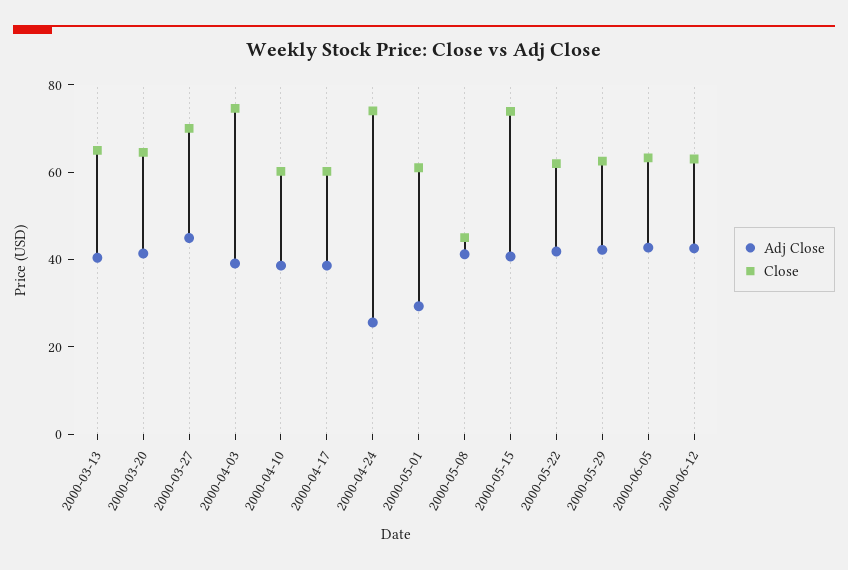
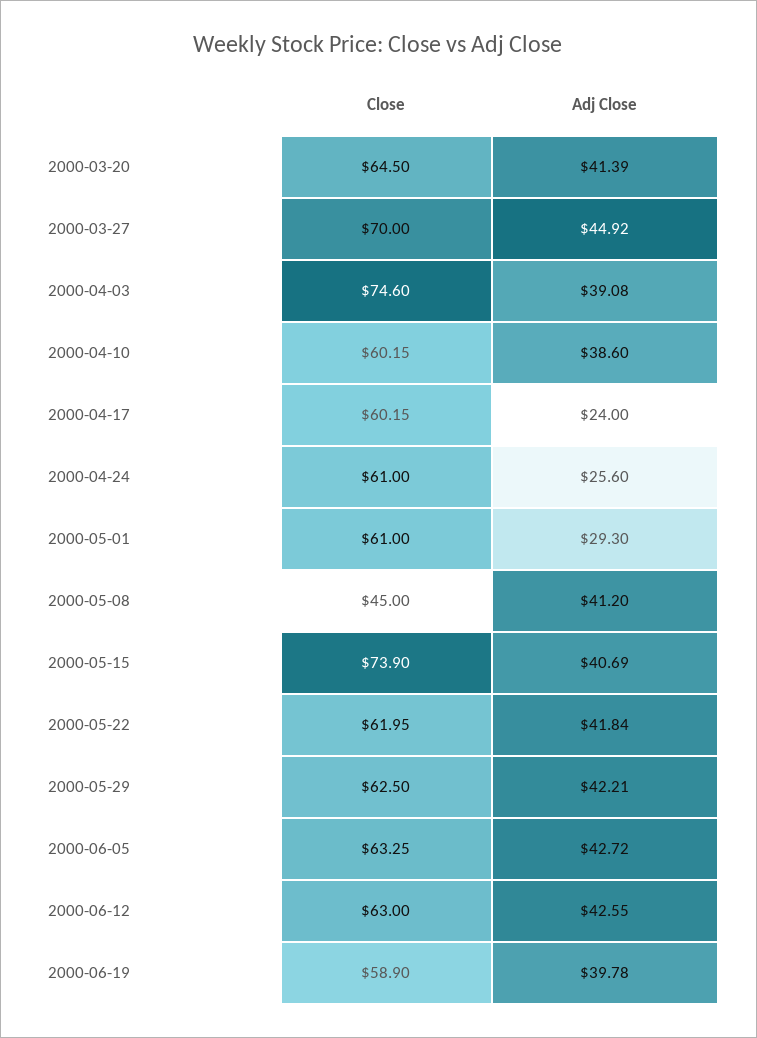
Adj Close, 2000-03-13: 40 -> none
Close, 2000-03-13: 65 -> none
Adj Close, 2000-04-17: 40 -> 24
Close, 2000-04-24: 75 -> 61
Close, 2000-06-19: none -> 58.9
Adj Close, 2000-06-19: none -> 39.78

